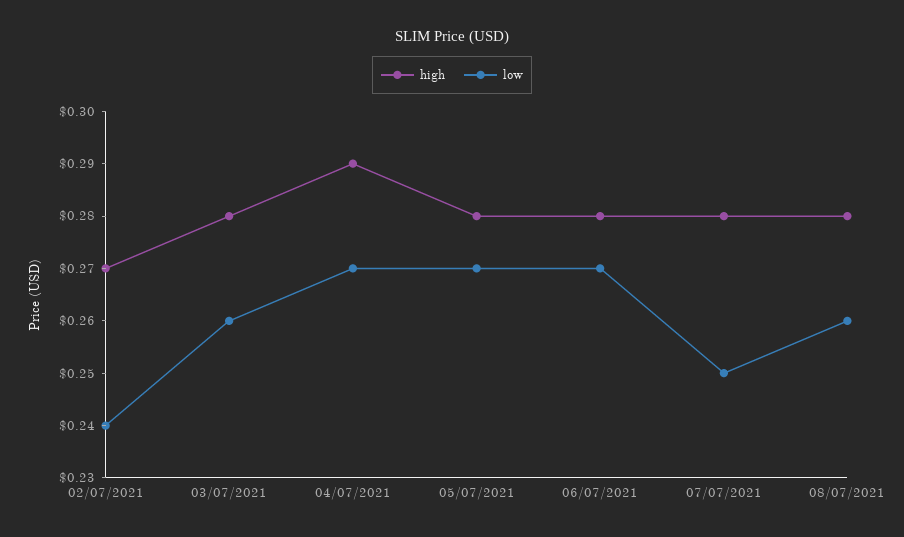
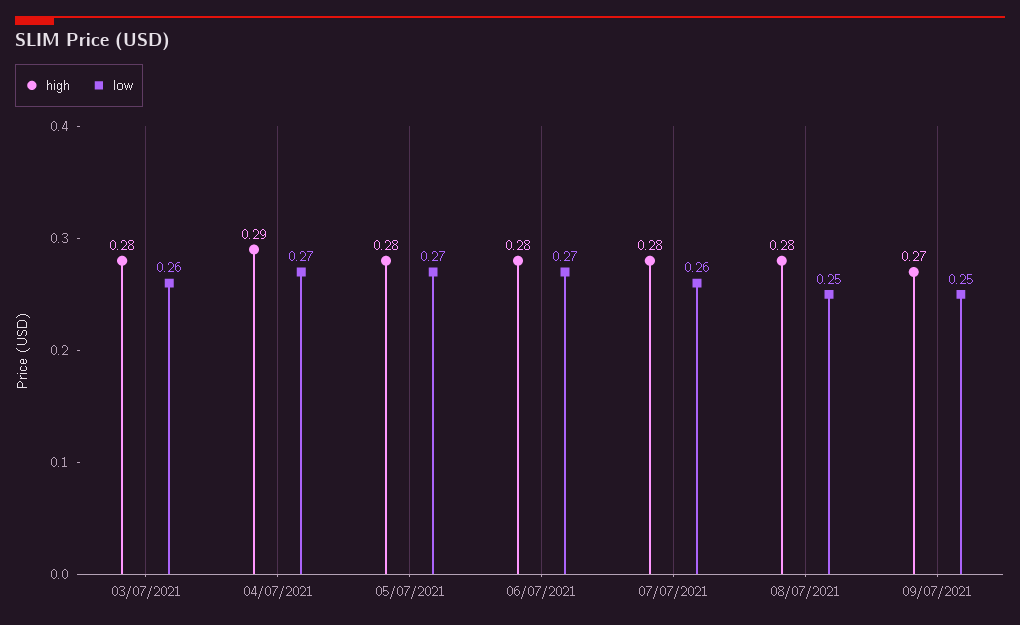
high, 02/07/2021: 0.27 -> none
low, 02/07/2021: 0.24 -> none
low, 07/07/2021: 0.25 -> 0.26
low, 08/07/2021: 0.26 -> 0.25
high, 09/07/2021: none -> 0.27
low, 09/07/2021: none -> 0.25

